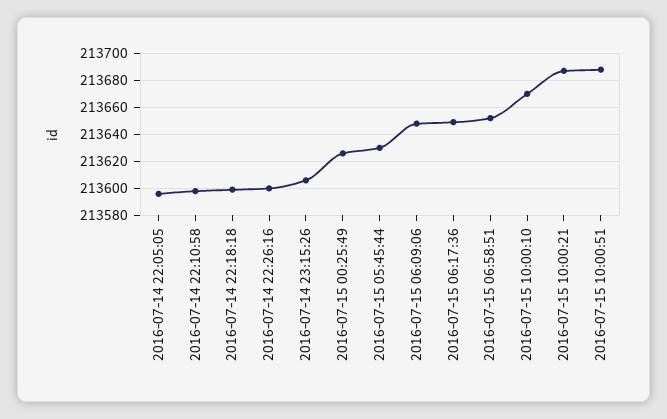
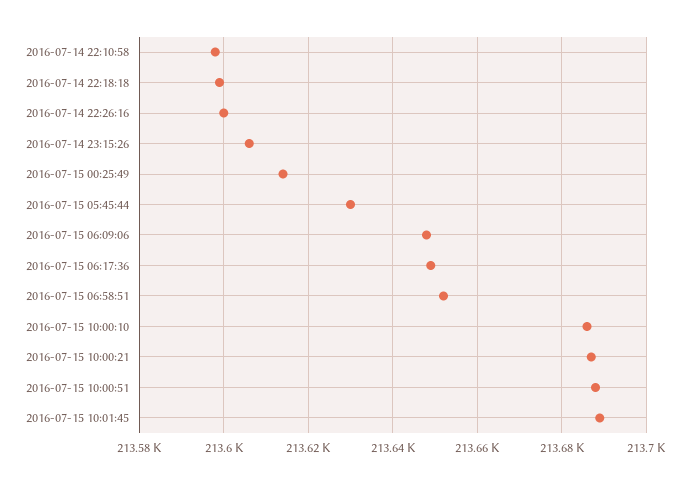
2016-07-14 22:05:05: 213595 -> none
2016-07-15 00:25:49: 213625 -> 213615
2016-07-15 10:00:10: 213670 -> 213685
2016-07-15 10:01:45: none -> 213690

